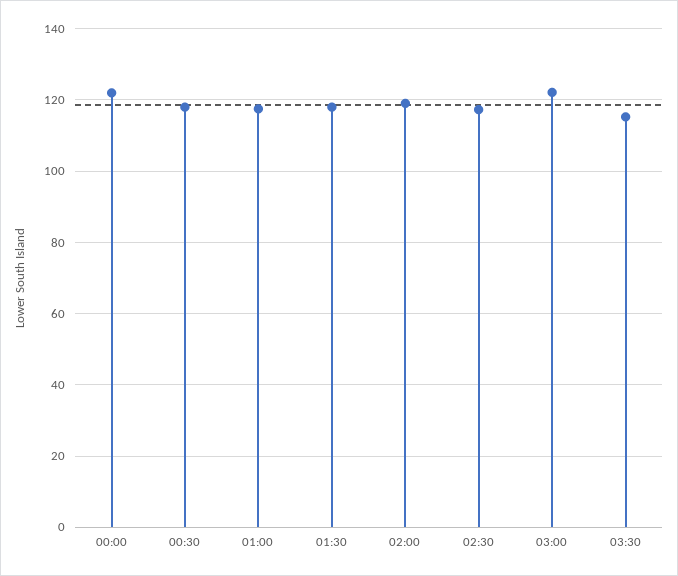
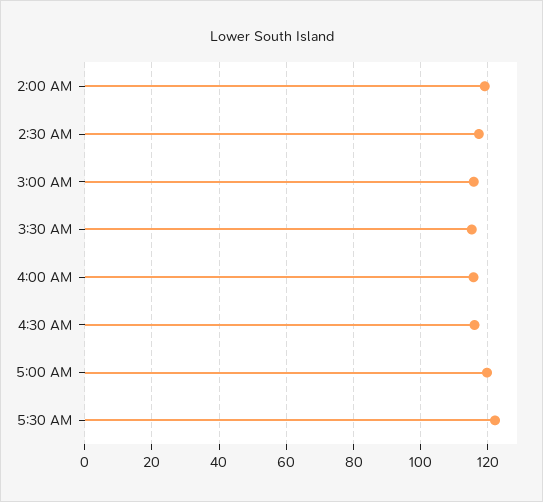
00:00: 122 -> none
00:30: 118 -> none
01:00: 118 -> none
01:30: 118 -> none
03:00: 122 -> 116
4:00 AM: none -> 116
4:30 AM: none -> 116
5:00 AM: none -> 120
5:30 AM: none -> 122

